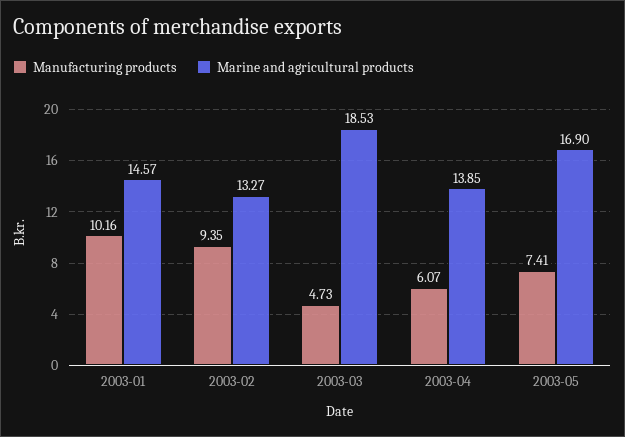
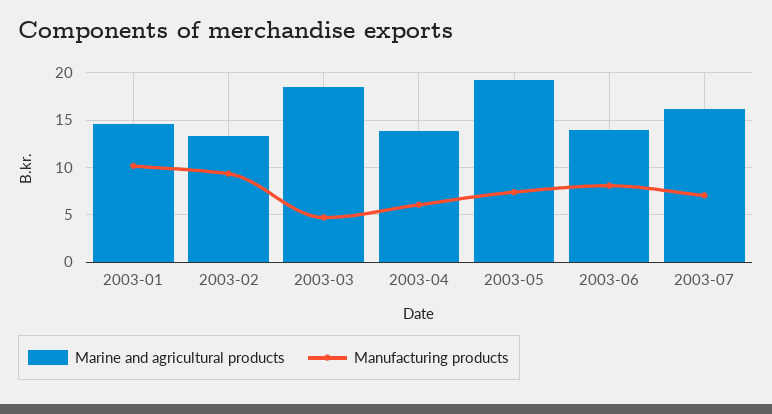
Marine and agricultural products, 2003-05: 16.9 -> 19
Marine and agricultural products, 2003-06: none -> 14
Manufacturing products, 2003-06: none -> 8
Marine and agricultural products, 2003-07: none -> 16
Manufacturing products, 2003-07: none -> 7

